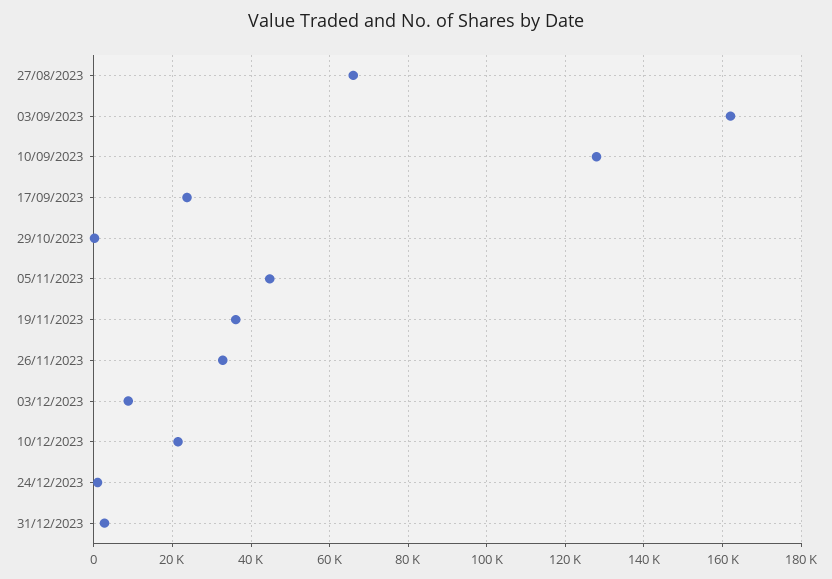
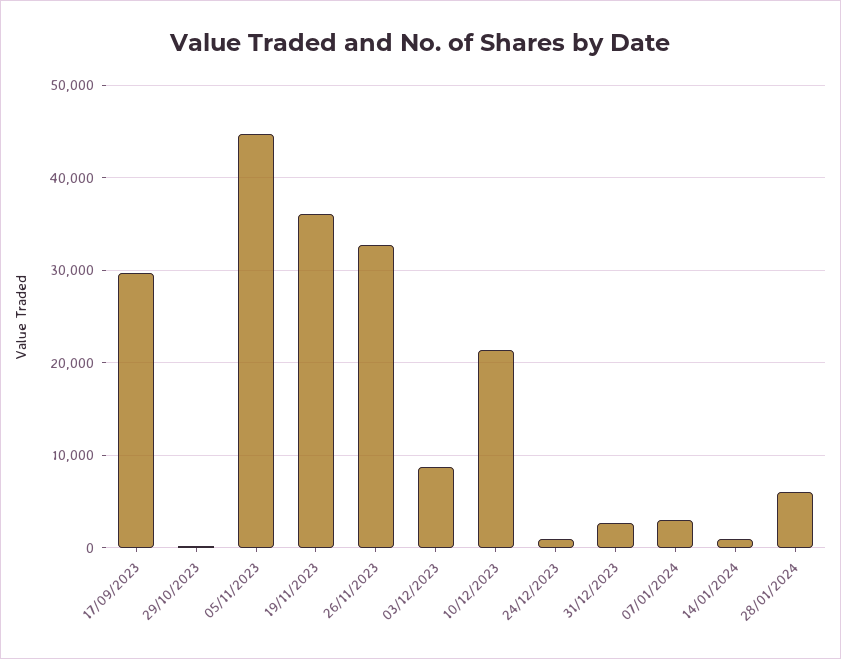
27/08/2023: 66000 -> none
03/09/2023: 162000 -> none
10/09/2023: 128000 -> none
17/09/2023: 24000 -> 30000
07/01/2024: none -> 3000
14/01/2024: none -> 1000
28/01/2024: none -> 6000

